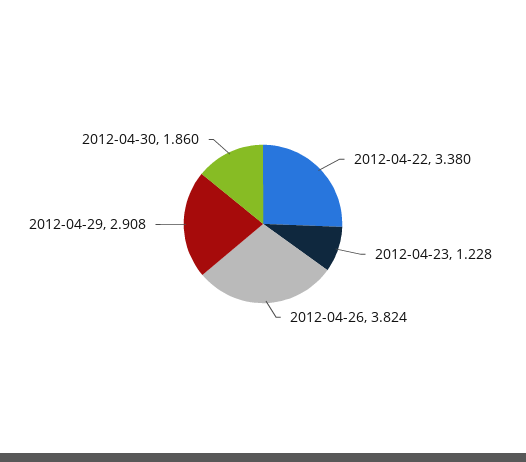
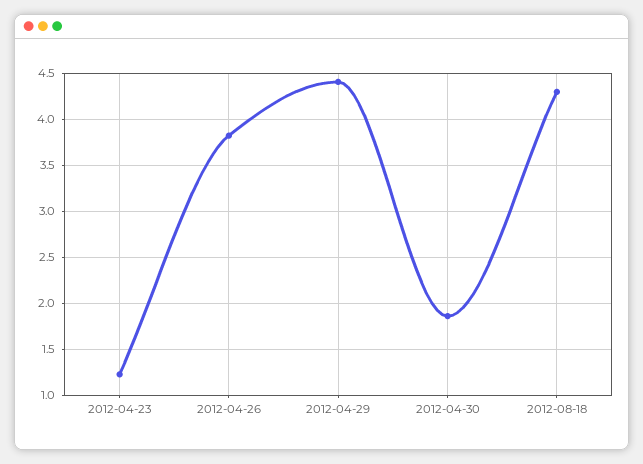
2012-04-22: 3.38 -> none
2012-04-29: 2.908 -> 4.4
2012-08-18: none -> 4.3

